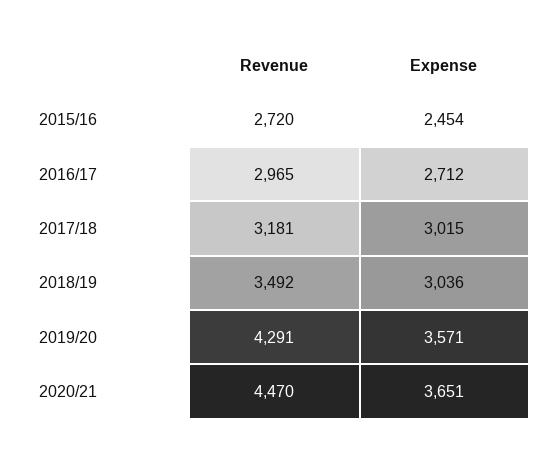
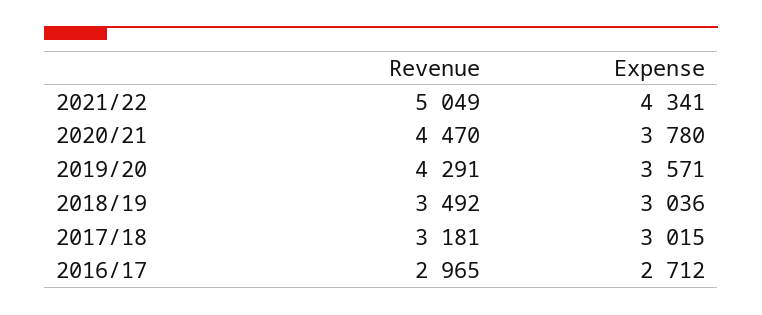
Revenue, 2015/16: 2720 -> none
Expense, 2015/16: 2454 -> none
Expense, 2020/21: 3651 -> 3780
Revenue, 2021/22: none -> 5049
Expense, 2021/22: none -> 4341

